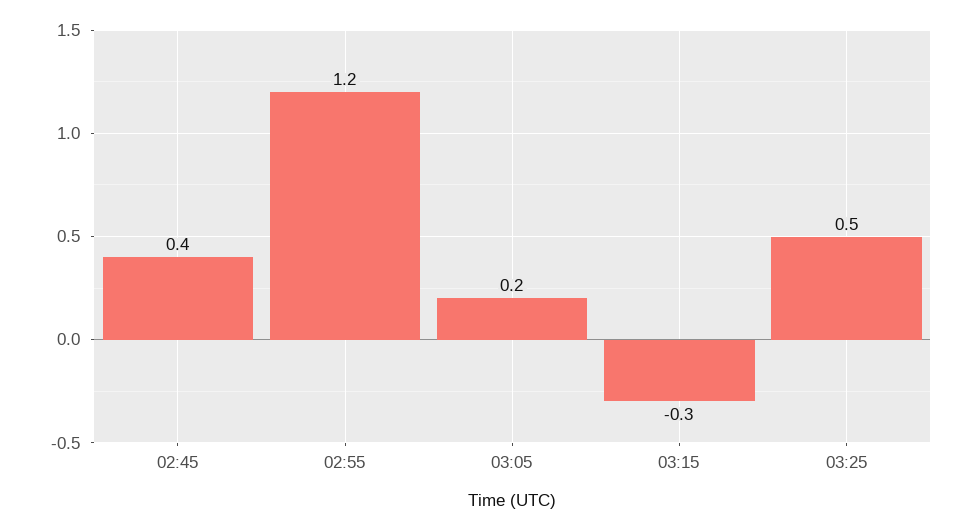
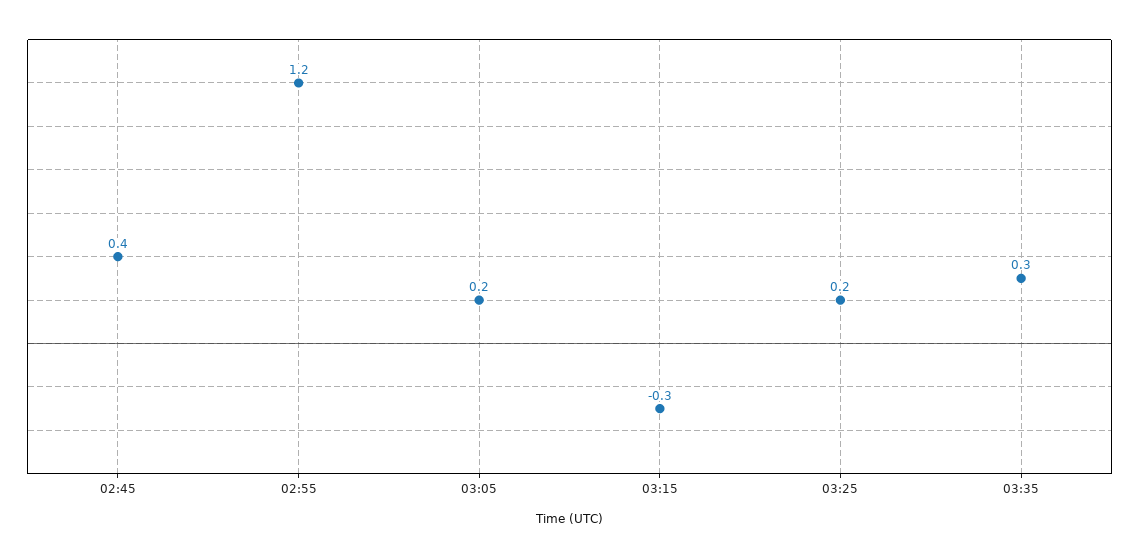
03:25: 0.5 -> 0.2
03:35: none -> 0.3

